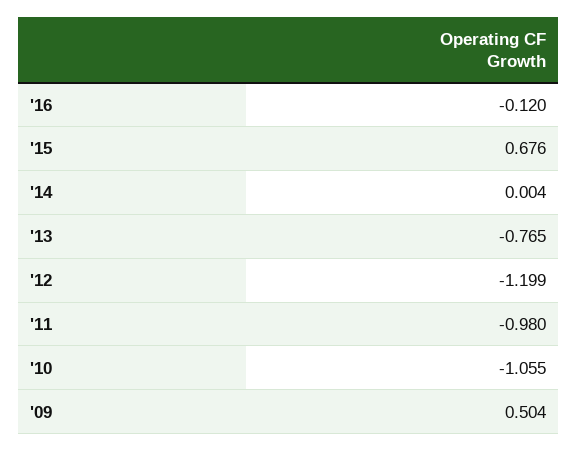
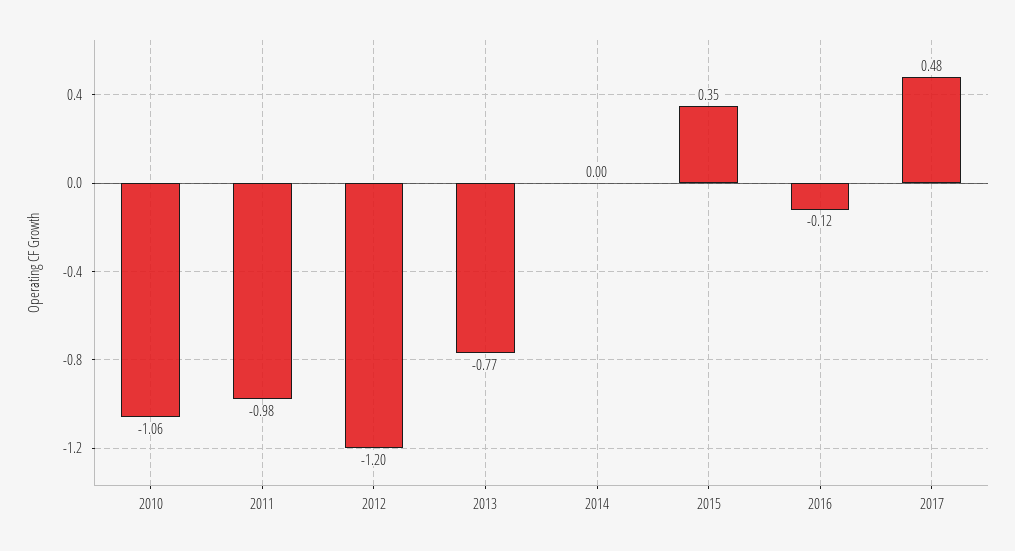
'15: 0.676 -> 0.35
'09: 0.504 -> none
2017: none -> 0.48

